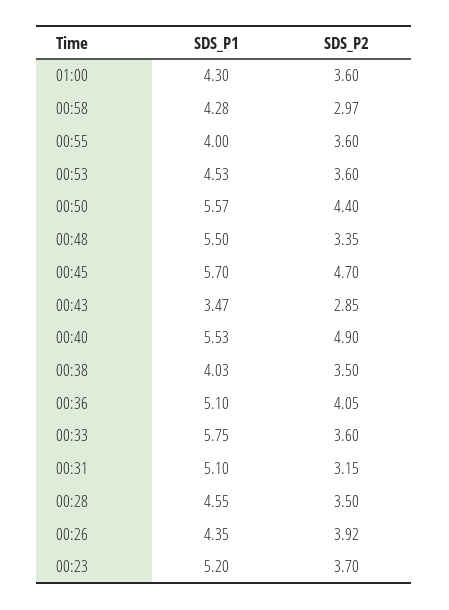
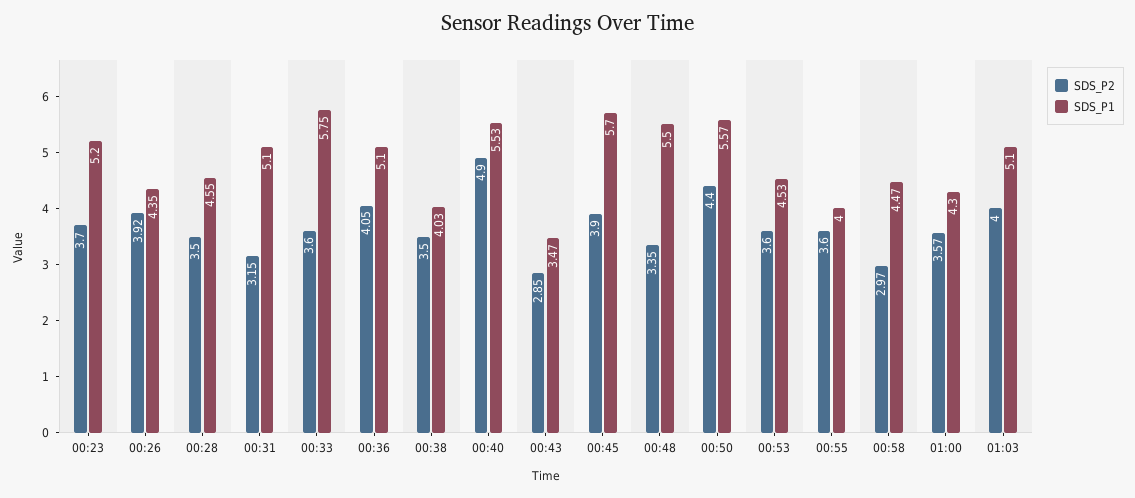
SDS_P2, 01:00: 3.6 -> 3.57
SDS_P1, 00:58: 4.28 -> 4.47
SDS_P2, 00:45: 4.7 -> 3.9
SDS_P2, 01:03: none -> 4
SDS_P1, 01:03: none -> 5.1

